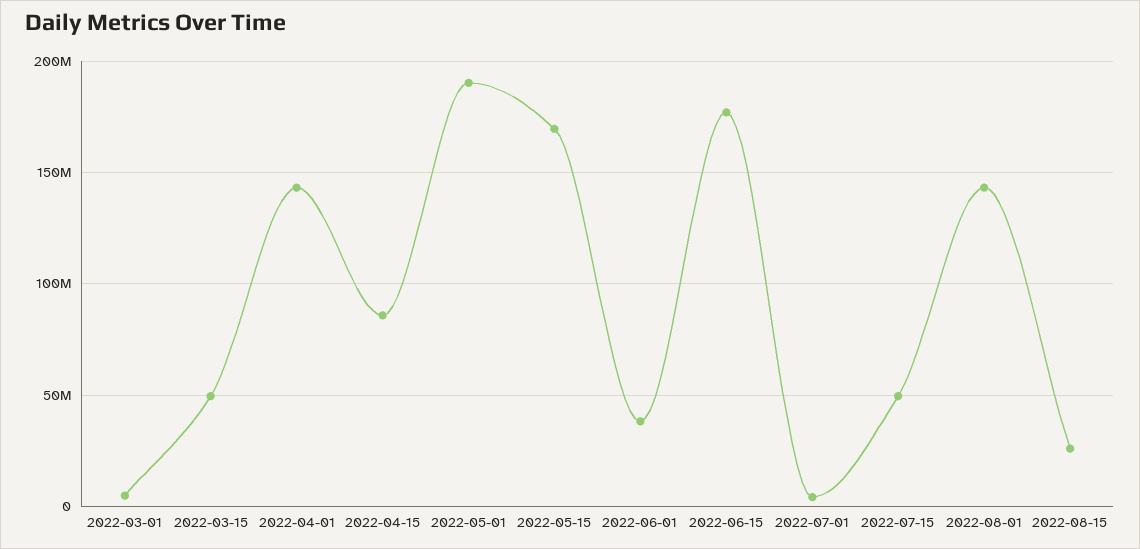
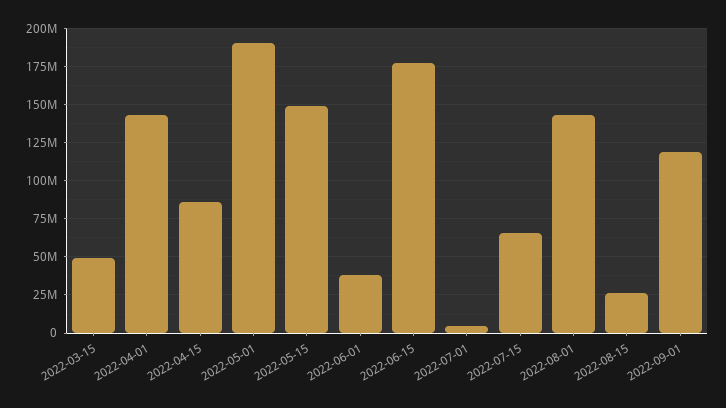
2022-03-01: 5000000 -> none
2022-05-15: 170000000 -> 150000000
2022-07-15: 50000000 -> 65000000
2022-09-01: none -> 120000000

